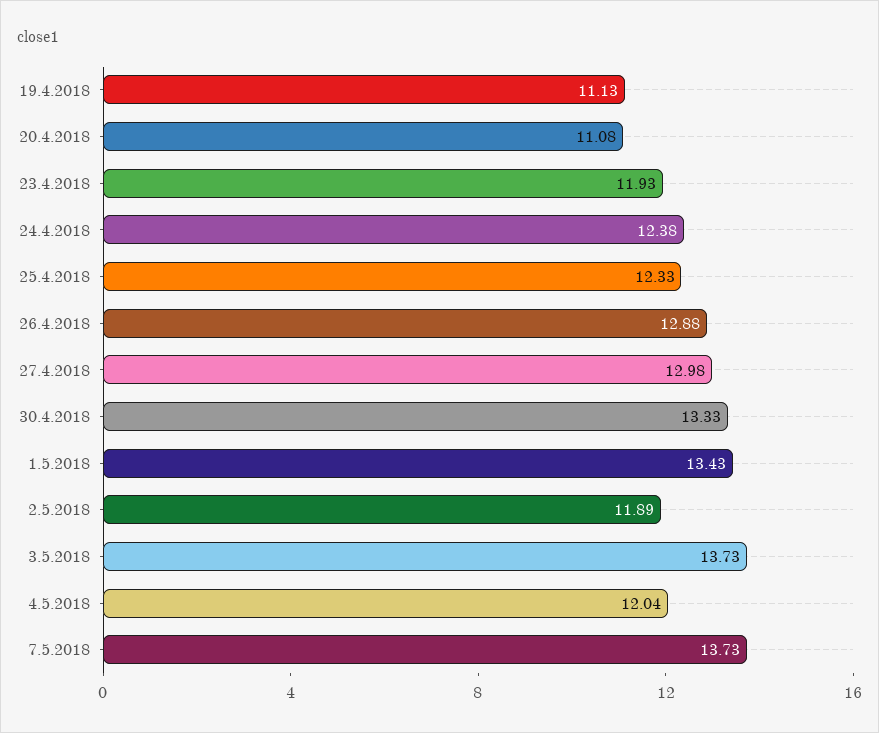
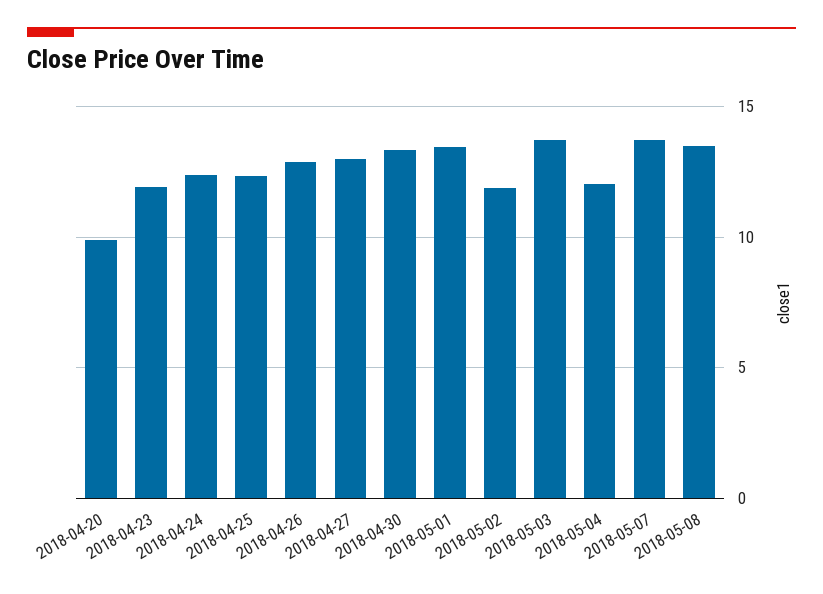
19.4.2018: 11.13 -> none
20.4.2018: 11.08 -> 10
2018-05-08: none -> 13.5

